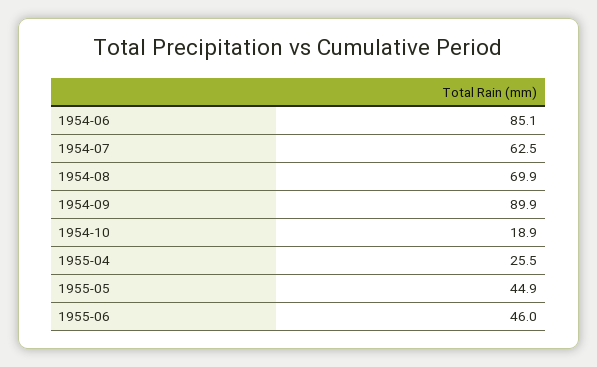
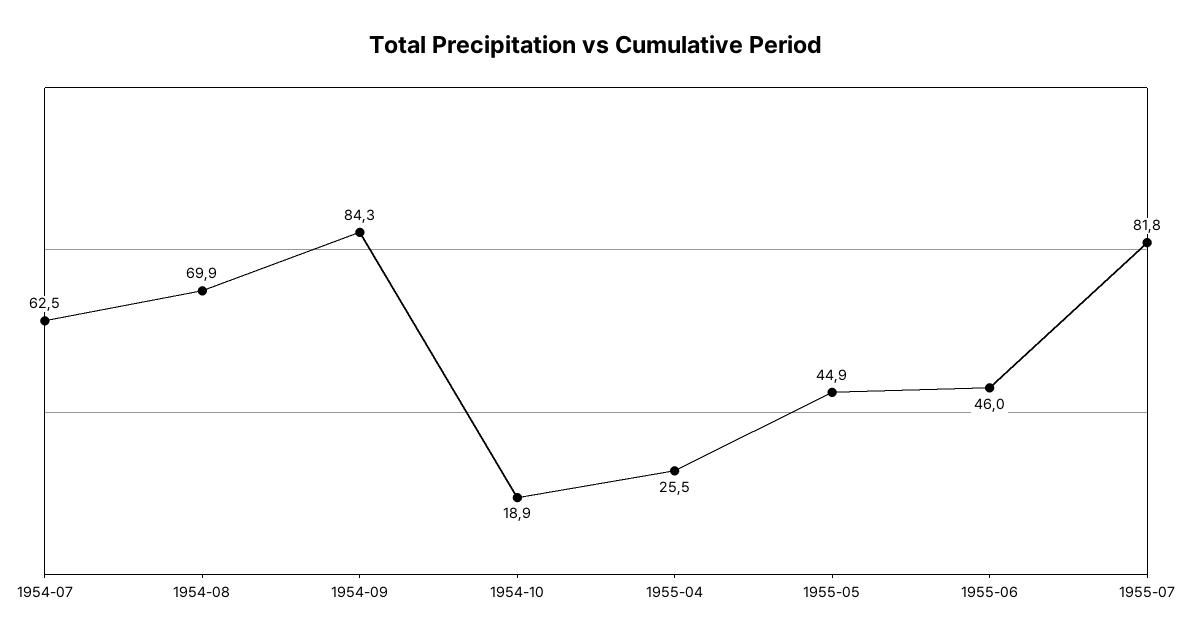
1954-06: 85.1 -> none
1954-09: 89.9 -> 84.3
1955-07: none -> 81.8

